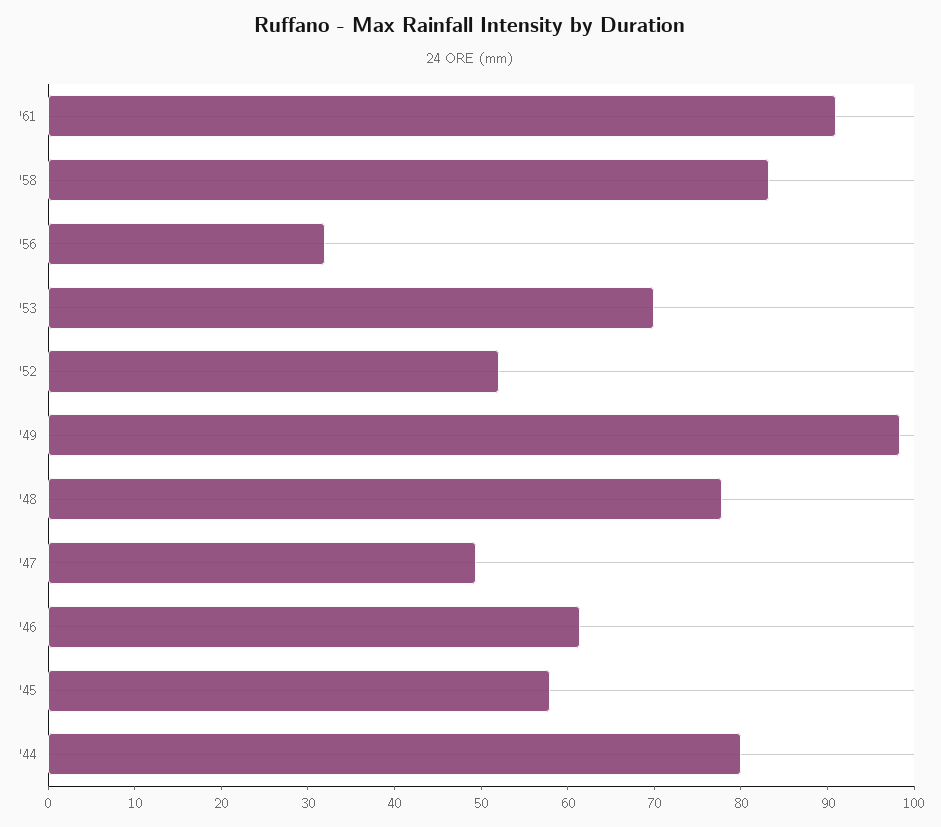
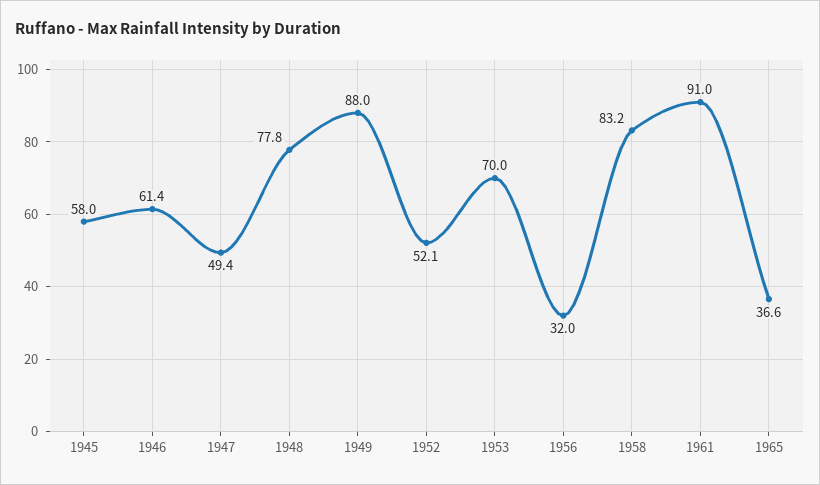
'49: 98 -> 88
'44: 80 -> none
1965: none -> 36.6

